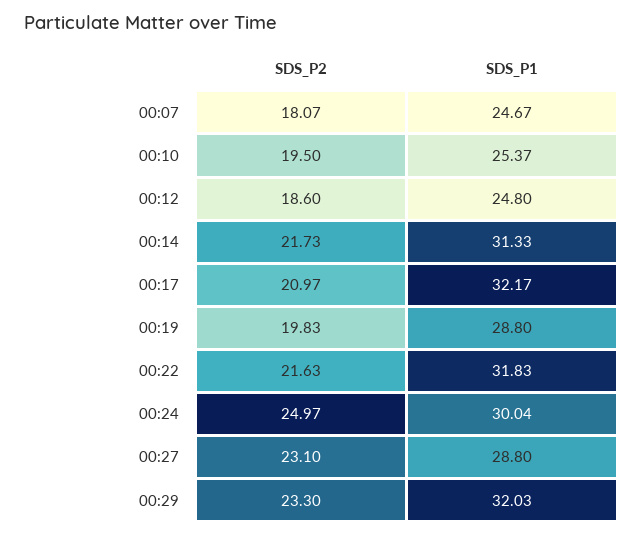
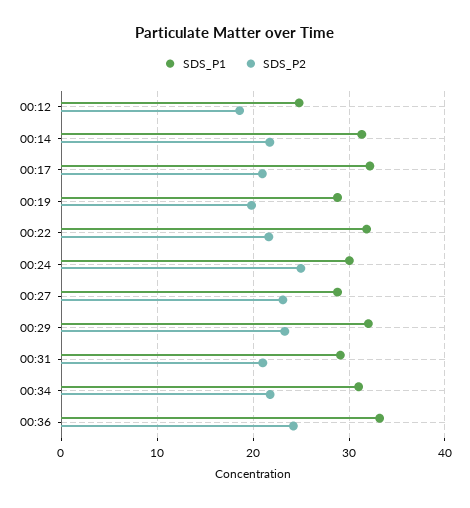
SDS_P2, 00:07: 18.07 -> none
SDS_P1, 00:07: 24.67 -> none
SDS_P2, 00:10: 19.5 -> none
SDS_P1, 00:10: 25.37 -> none
SDS_P1, 00:31: none -> 29
SDS_P2, 00:31: none -> 21
SDS_P1, 00:34: none -> 31
SDS_P2, 00:34: none -> 22
SDS_P1, 00:36: none -> 33
SDS_P2, 00:36: none -> 24

